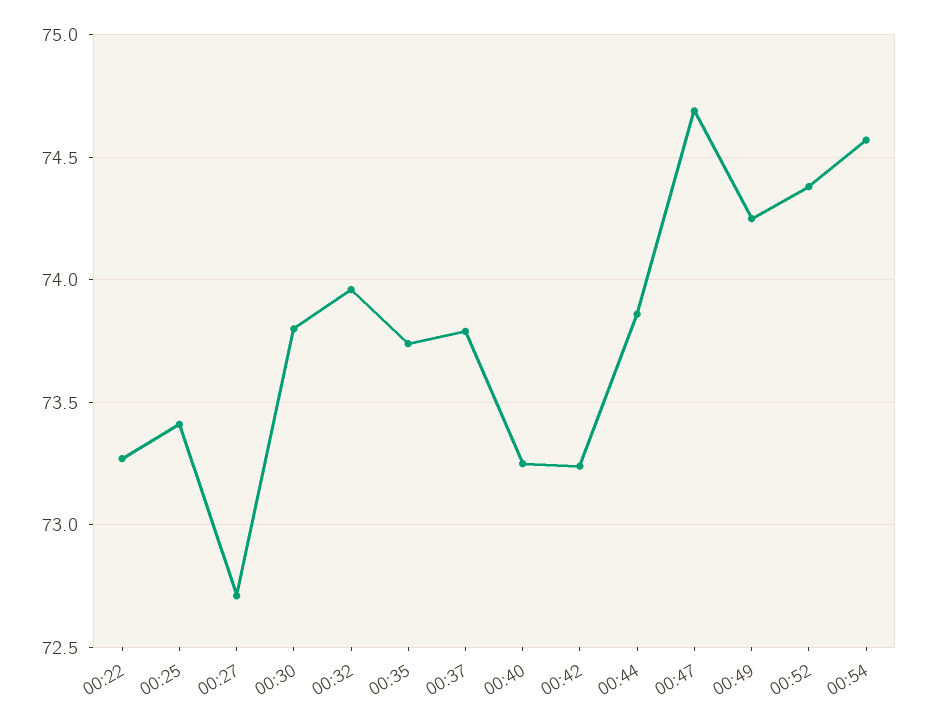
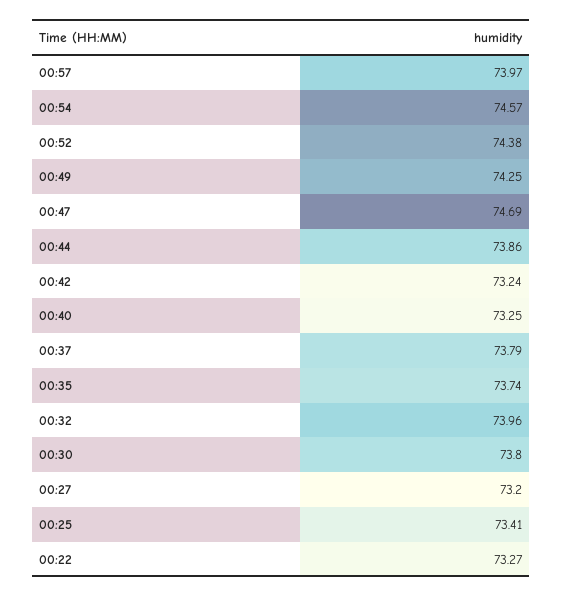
00:27: 72.7 -> 73.2
00:57: none -> 73.97

